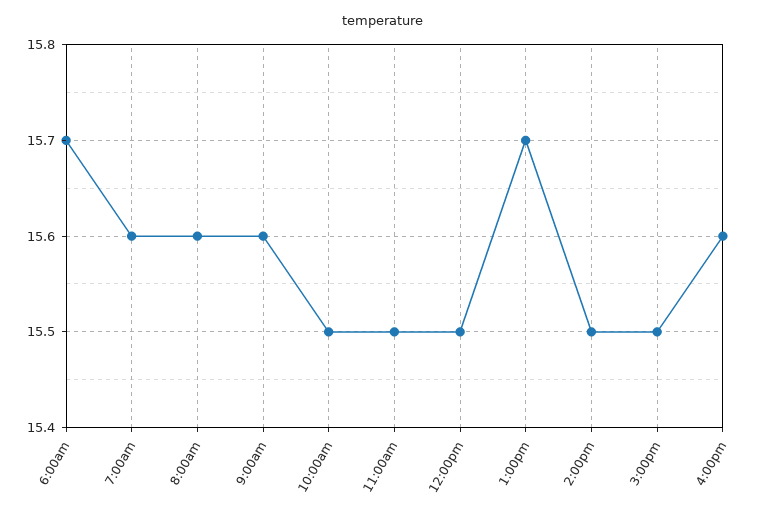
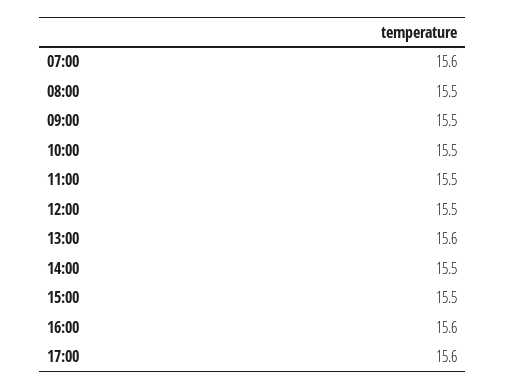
6:00am: 15.7 -> none
8:00am: 15.6 -> 15.5
9:00am: 15.6 -> 15.5
1:00pm: 15.7 -> 15.6
17:00: none -> 15.6

